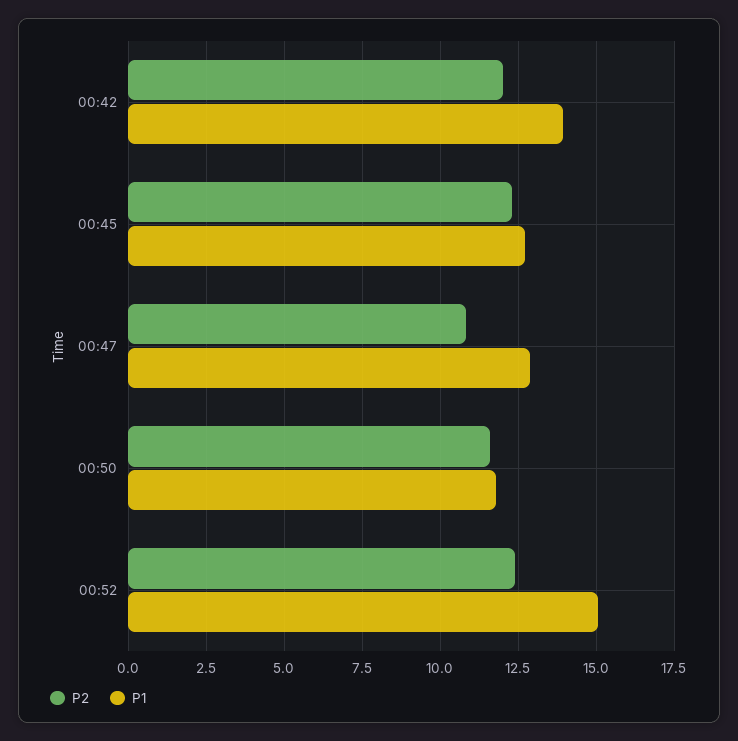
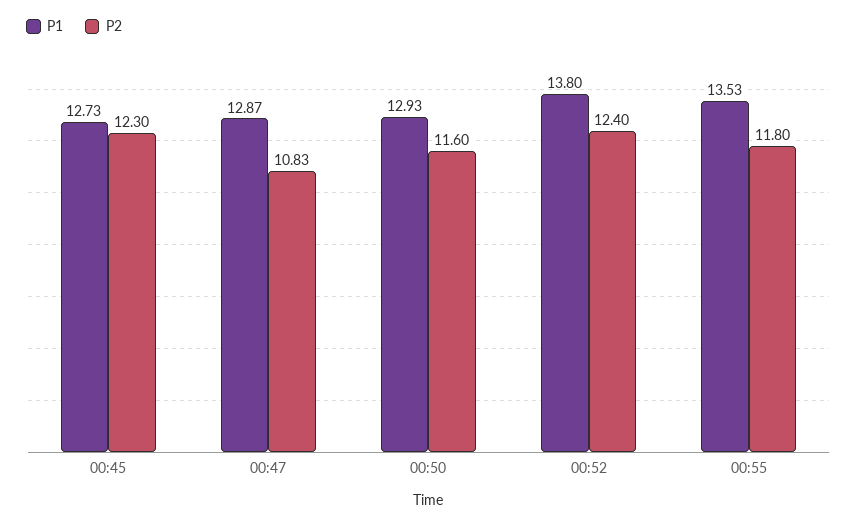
P2, 00:42: 12 -> none
P1, 00:42: 14 -> none
P1, 00:50: 11.75 -> 12.93
P1, 00:52: 15 -> 13.8
P1, 00:55: none -> 13.53
P2, 00:55: none -> 11.8

